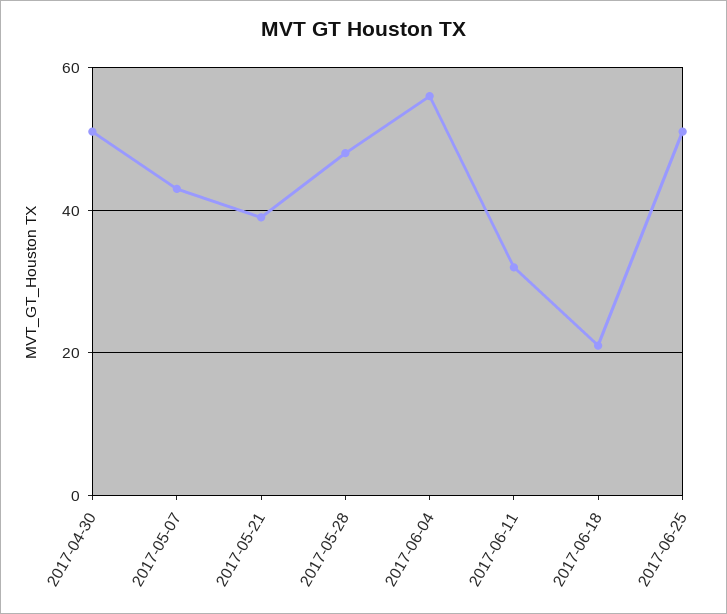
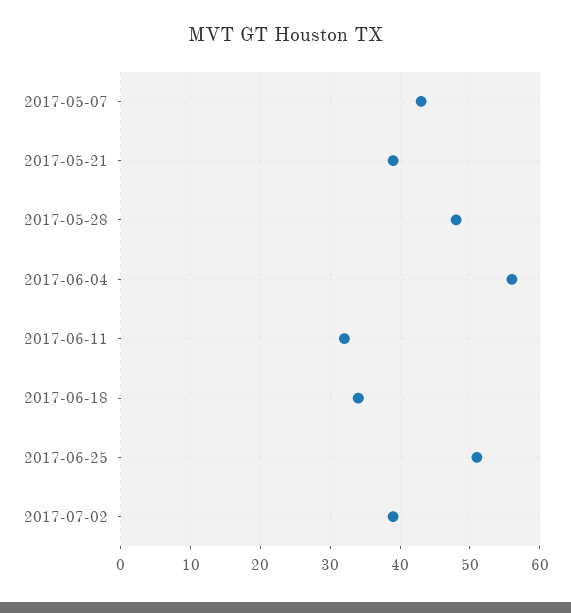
2017-04-30: 50 -> none
2017-06-18: 20 -> 34
2017-07-02: none -> 39

